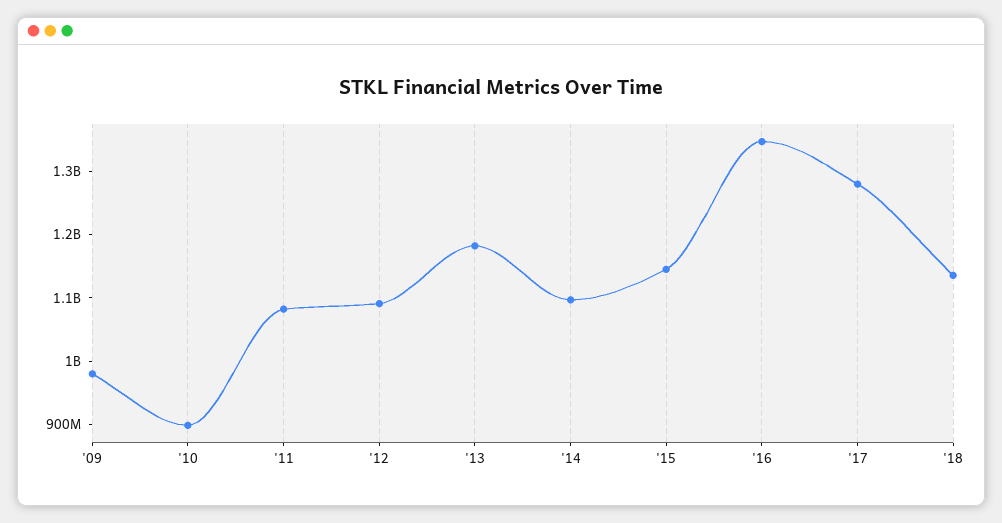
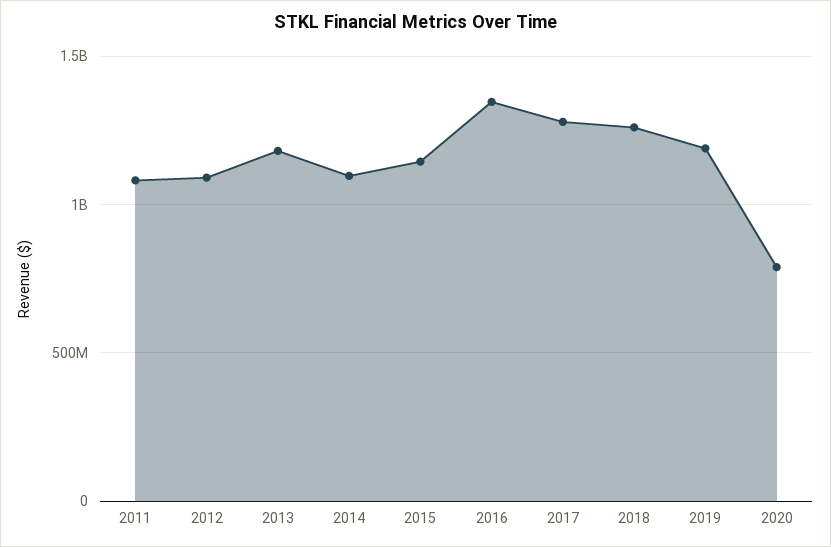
'09: 980000000 -> none
'10: 900000000 -> none
'18: 1140000000 -> 1250000000
2019: none -> 1200000000
2020: none -> 800000000

